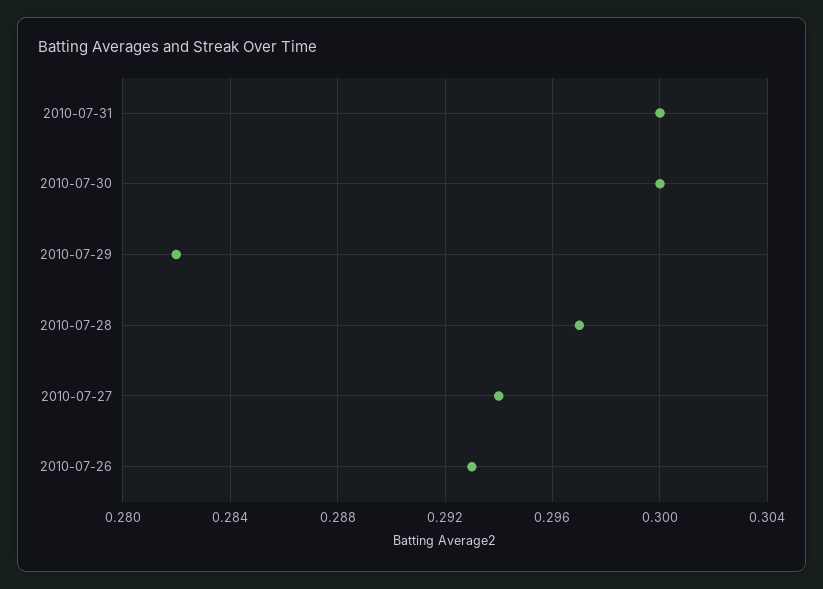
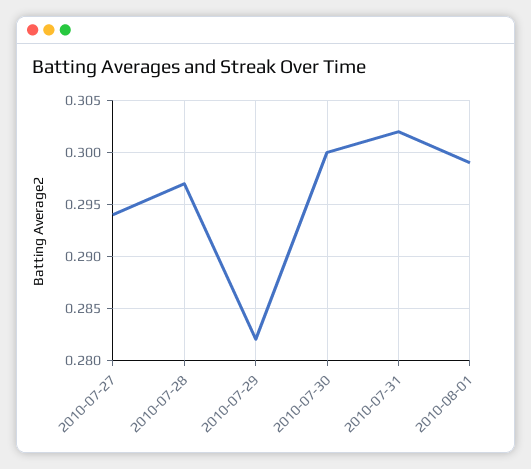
2010-07-31: 0.3 -> 0.302
2010-07-26: 0.293 -> none
2010-08-01: none -> 0.299

